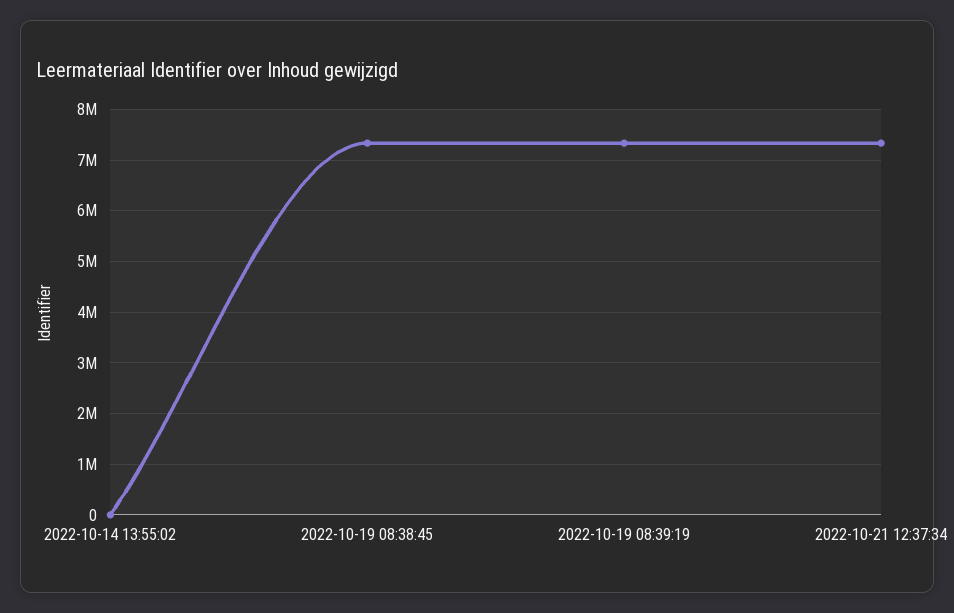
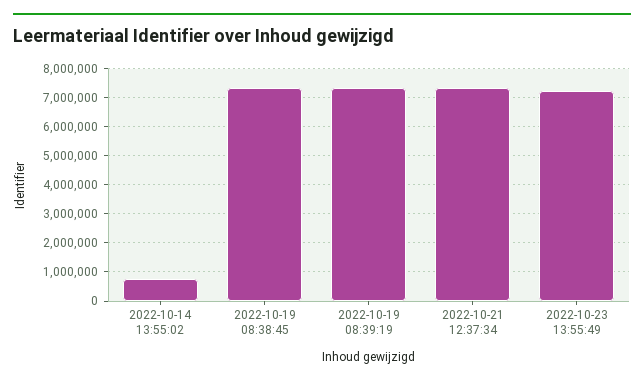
2022-10-14 13:55:02: 0 -> 750000
2022-10-23 13:55:49: none -> 7250000

